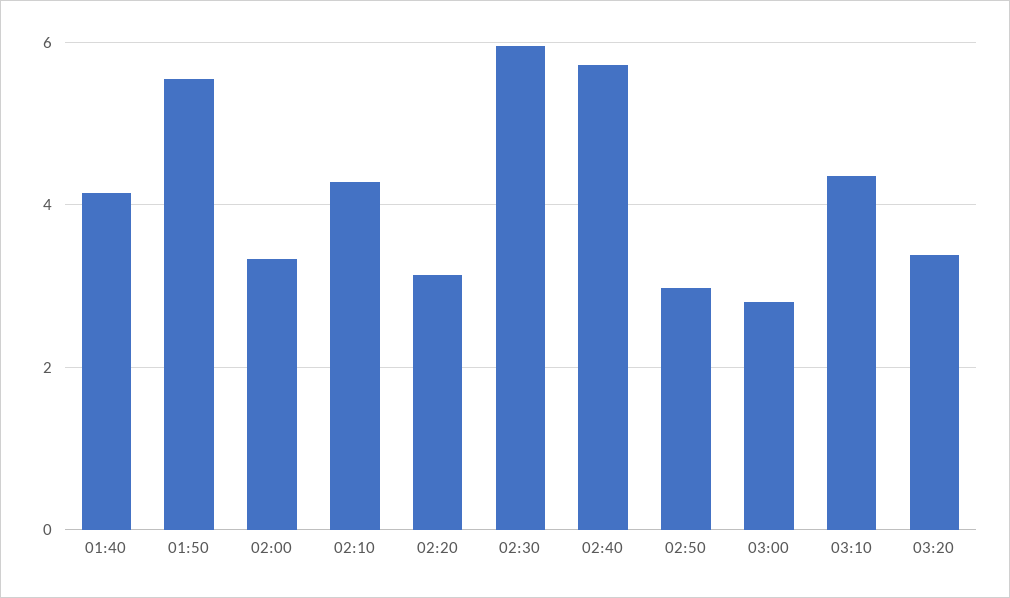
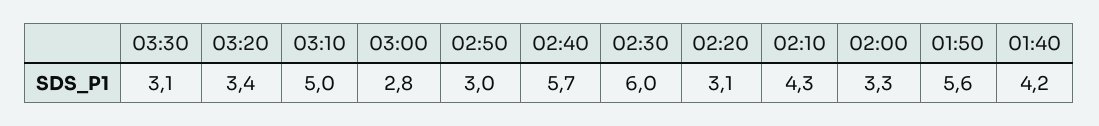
03:10: 4.4 -> 5
03:30: none -> 3.1

